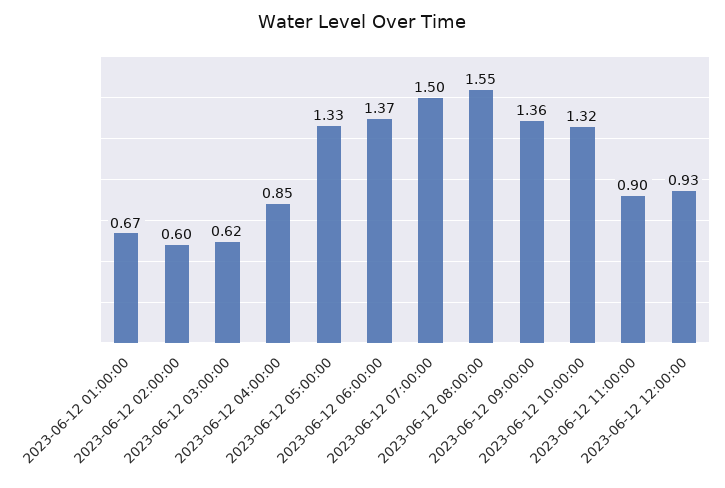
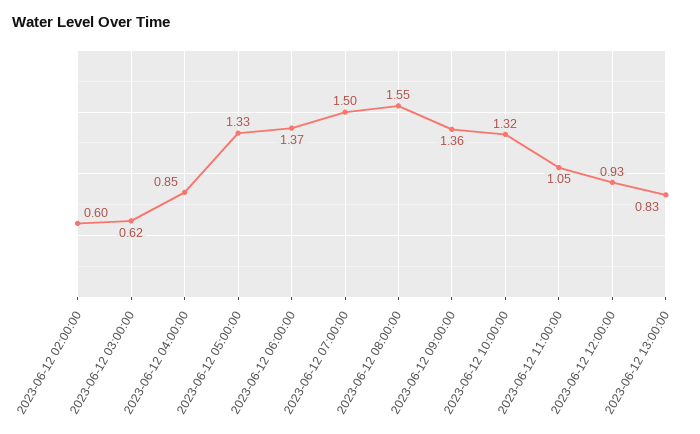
2023-06-12 01:00:00: 0.67 -> none
2023-06-12 11:00:00: 0.9 -> 1.05
2023-06-12 13:00:00: none -> 0.83

